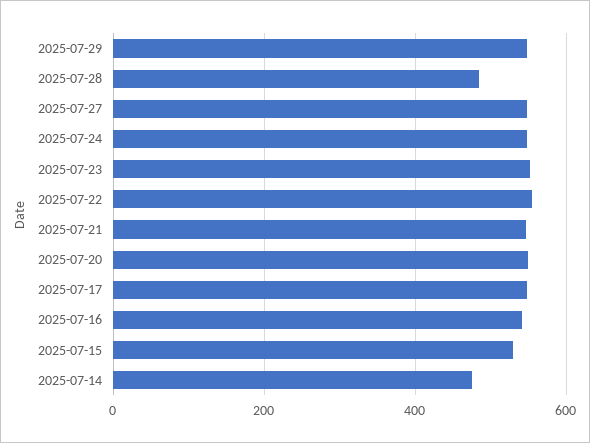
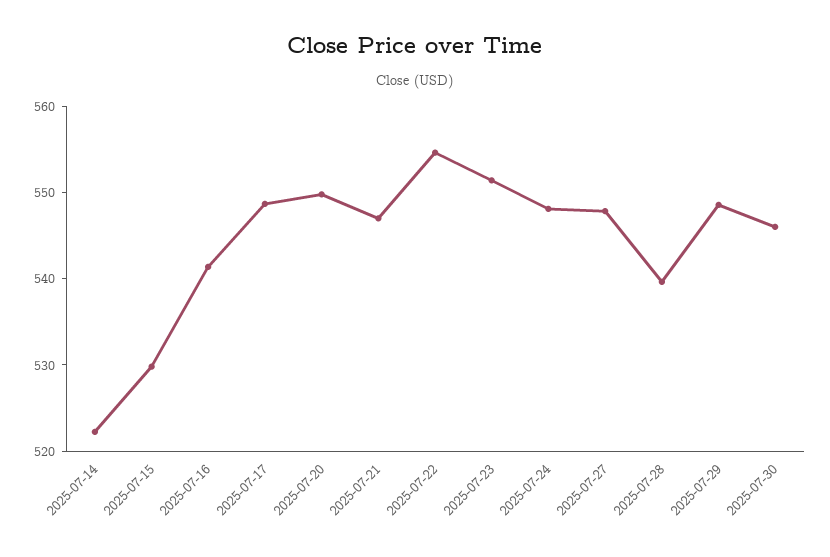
2025-07-28: 480 -> 540
2025-07-14: 480 -> 522
2025-07-30: none -> 546

